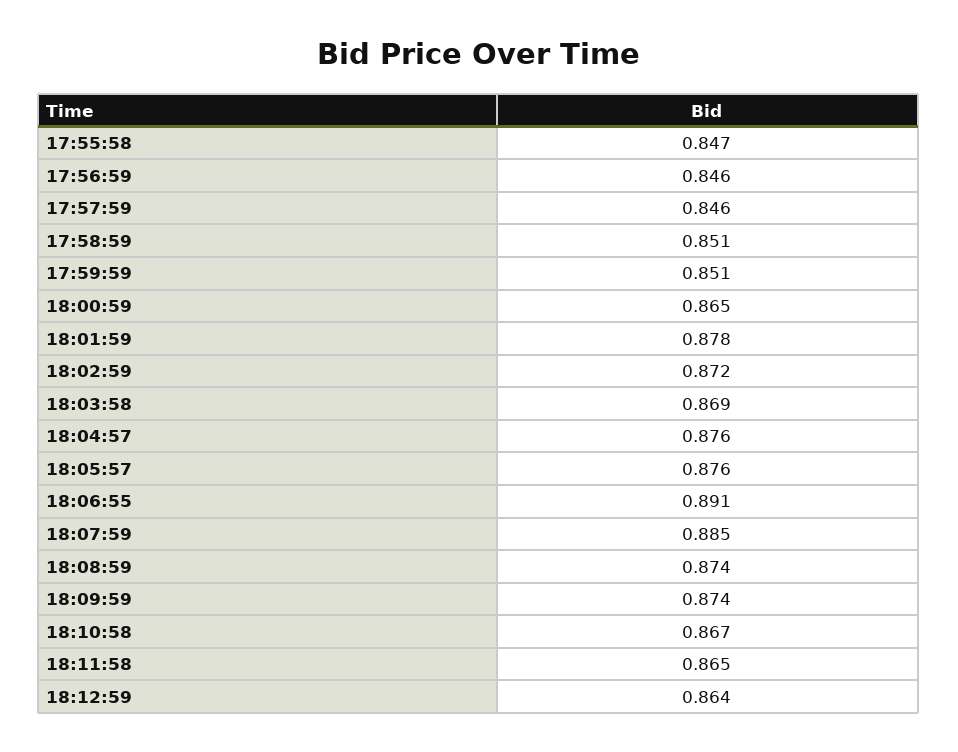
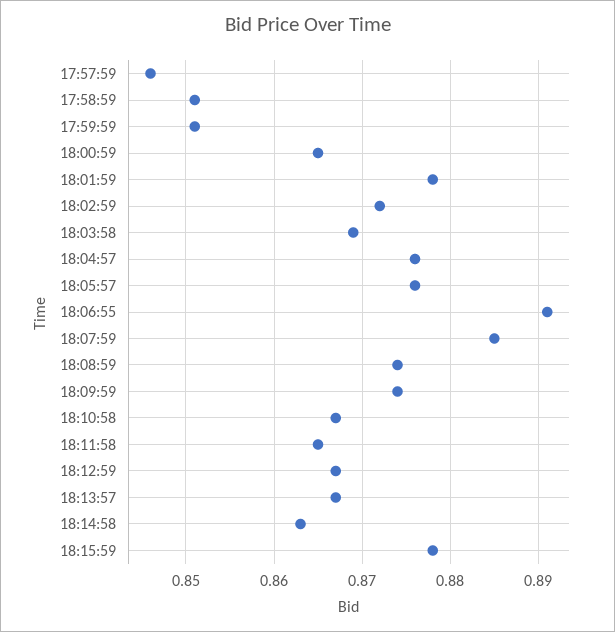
17:55:58: 0.847 -> none
17:56:59: 0.846 -> none
18:12:59: 0.864 -> 0.867
18:13:57: none -> 0.867
18:14:58: none -> 0.863
18:15:59: none -> 0.878

